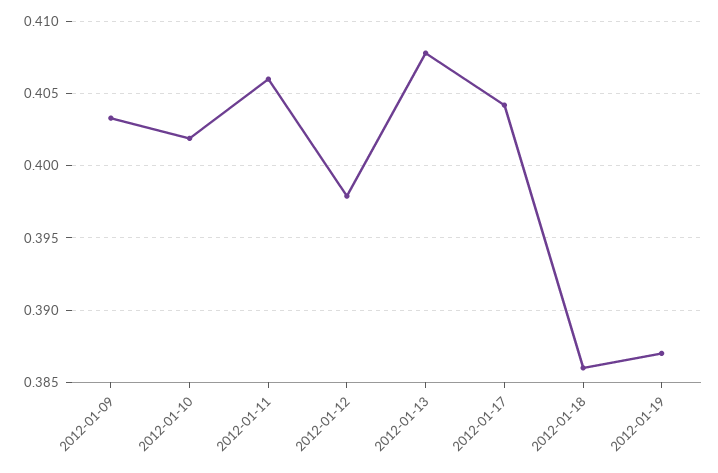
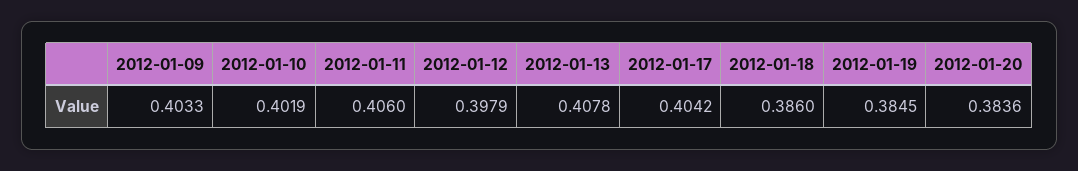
2012-01-19: 0.387 -> 0.3845
2012-01-20: none -> 0.3836

